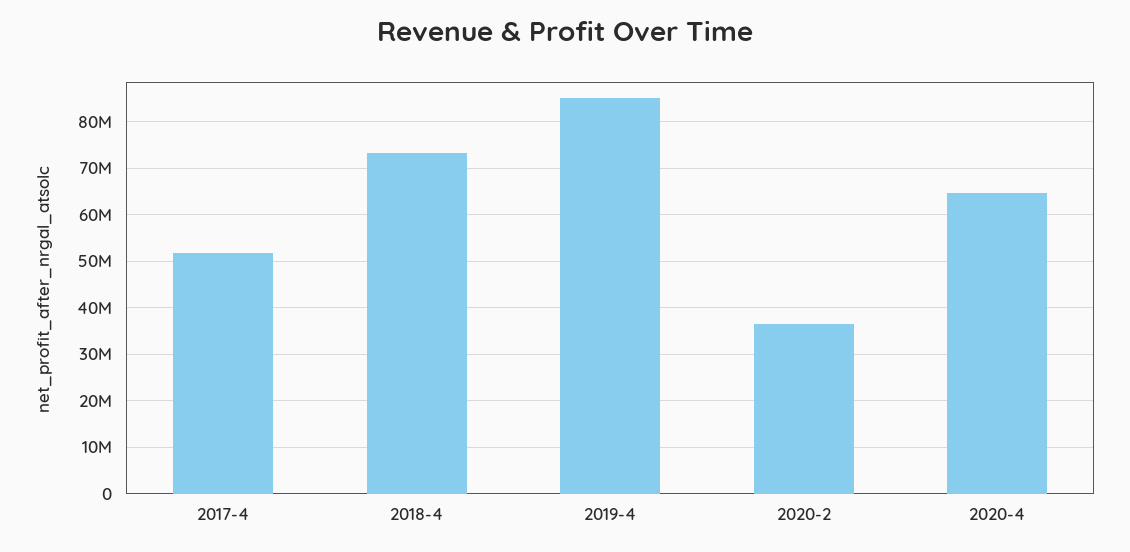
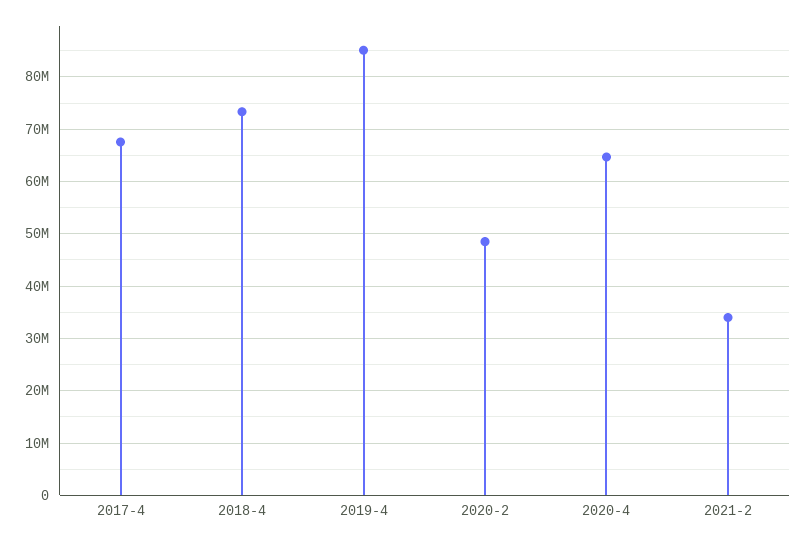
2017-4: 52000000 -> 68000000
2020-2: 36000000 -> 48000000
2021-2: none -> 34000000

